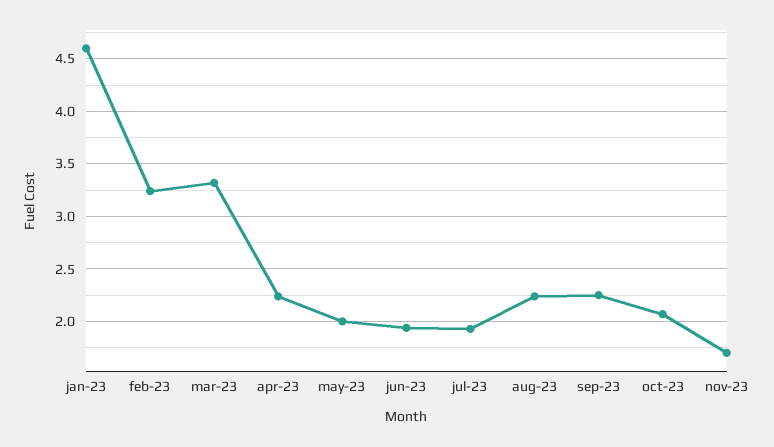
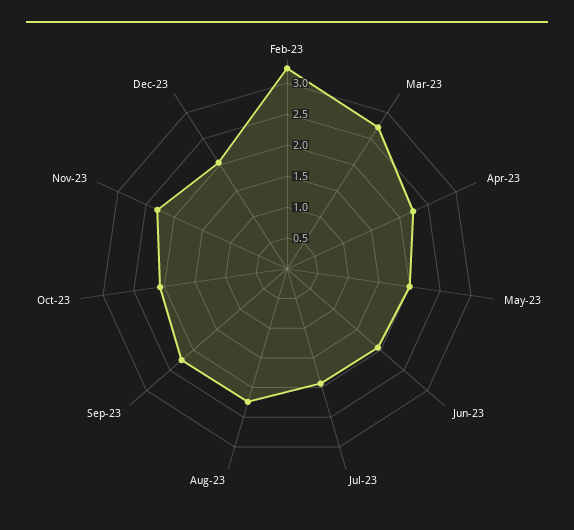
jan-23: 4.6 -> none
mar-23: 3.3 -> 2.75
nov-23: 1.7 -> 2.25
Dec-23: none -> 2

